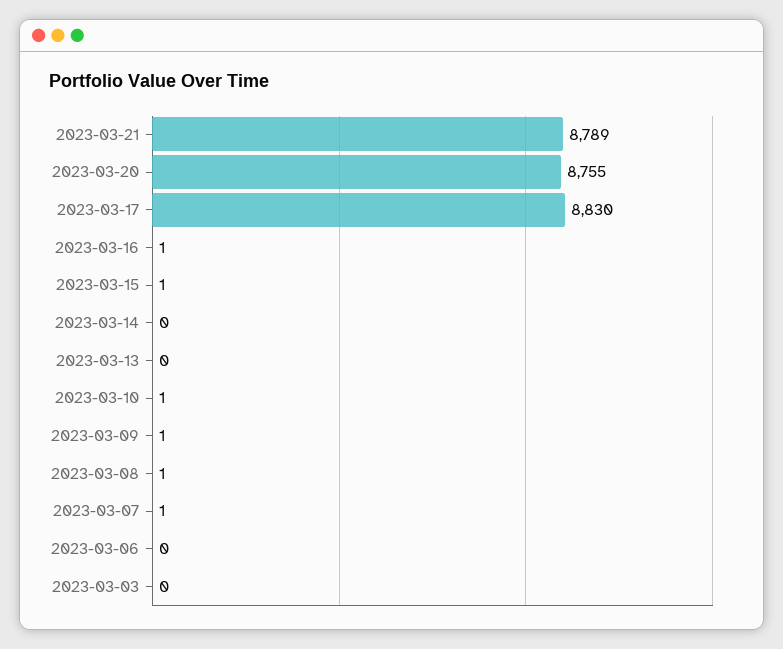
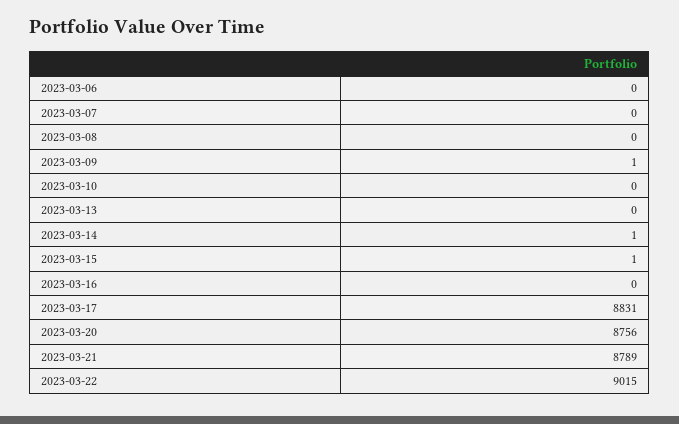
2023-03-20: 8755 -> 8756
2023-03-17: 8830 -> 8831
2023-03-16: 1 -> 0
2023-03-14: 0 -> 1
2023-03-10: 1 -> 0
2023-03-08: 1 -> 0
2023-03-07: 1 -> 0
2023-03-03: 0 -> none
2023-03-22: none -> 9015

